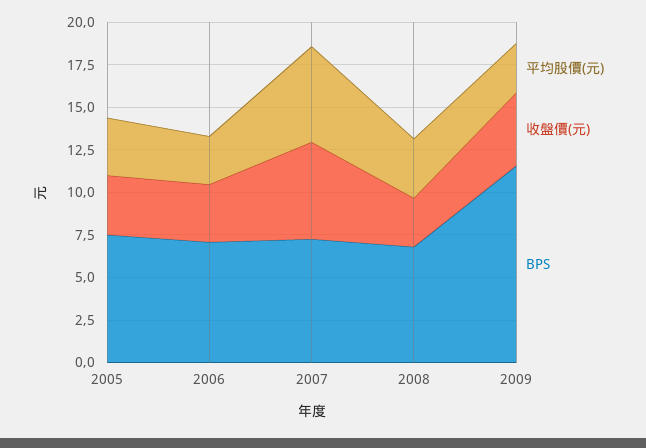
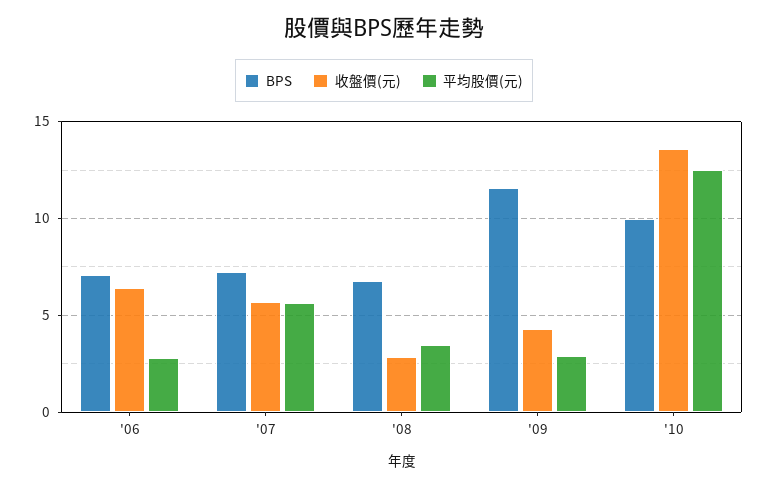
平均股價(元), 2005: 3.5 -> none
收盤價(元), 2005: 3.5 -> none
BPS, 2005: 7.5 -> none
收盤價(元), 2006: 3.5 -> 6.5
BPS, '10: none -> 10
收盤價(元), '10: none -> 13.5
平均股價(元), '10: none -> 12.5

